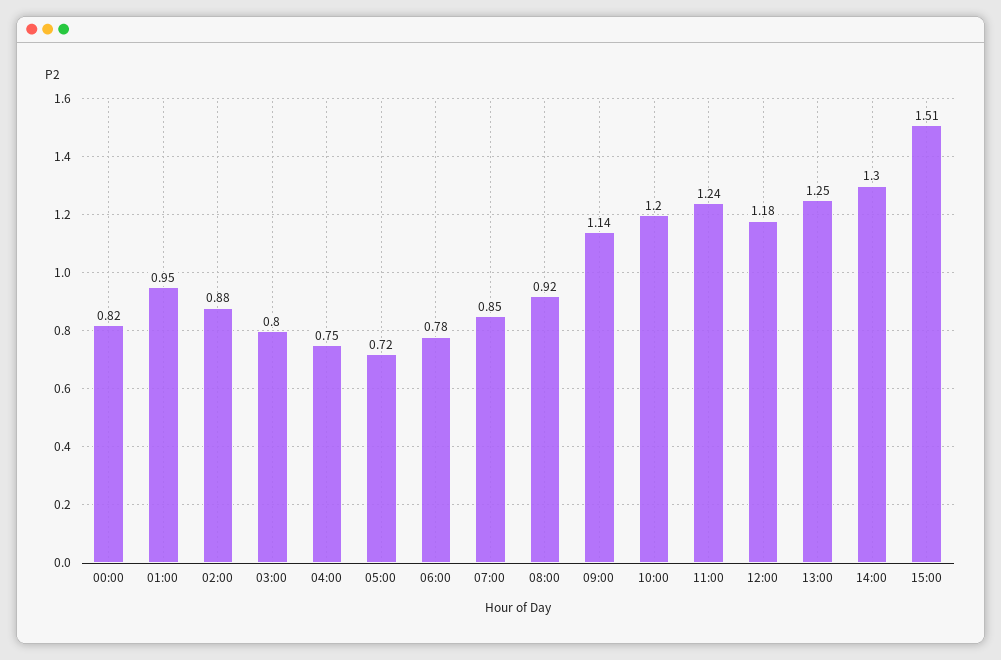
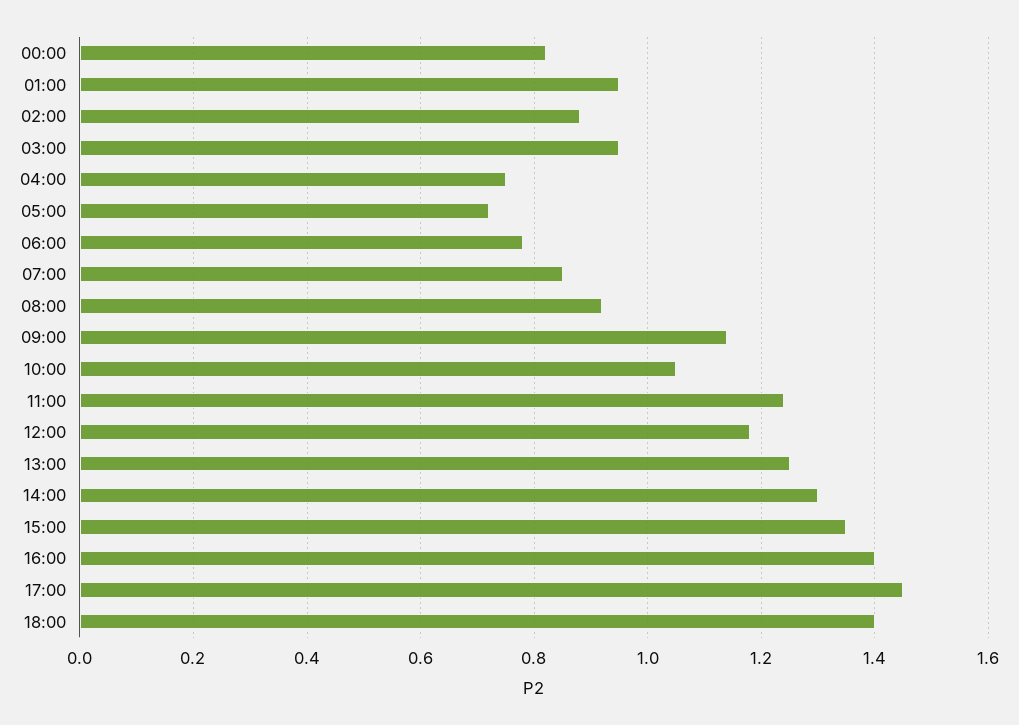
03:00: 0.8 -> 0.95
10:00: 1.2 -> 1.05
15:00: 1.51 -> 1.35
16:00: none -> 1.4
17:00: none -> 1.45
18:00: none -> 1.4

